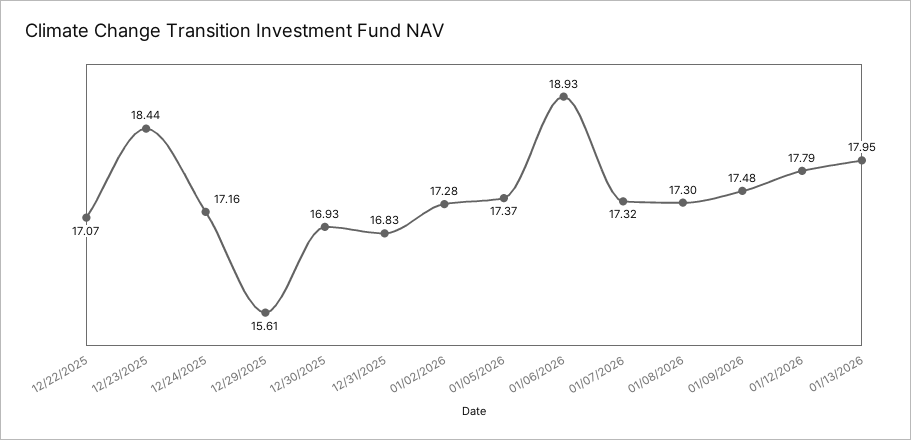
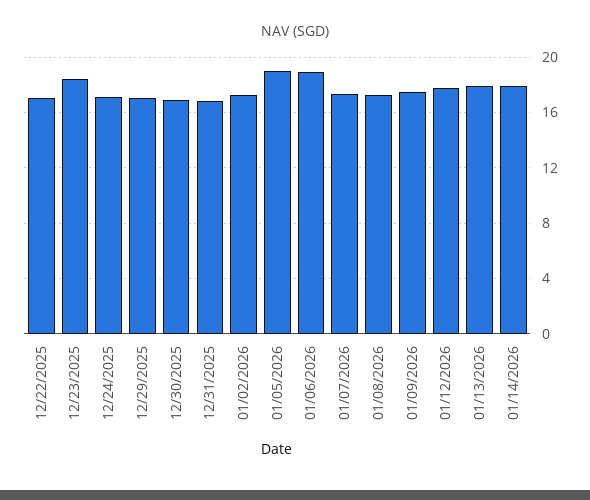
12/29/2025: 15.61 -> 17
01/05/2026: 17.37 -> 19
01/14/2026: none -> 18

